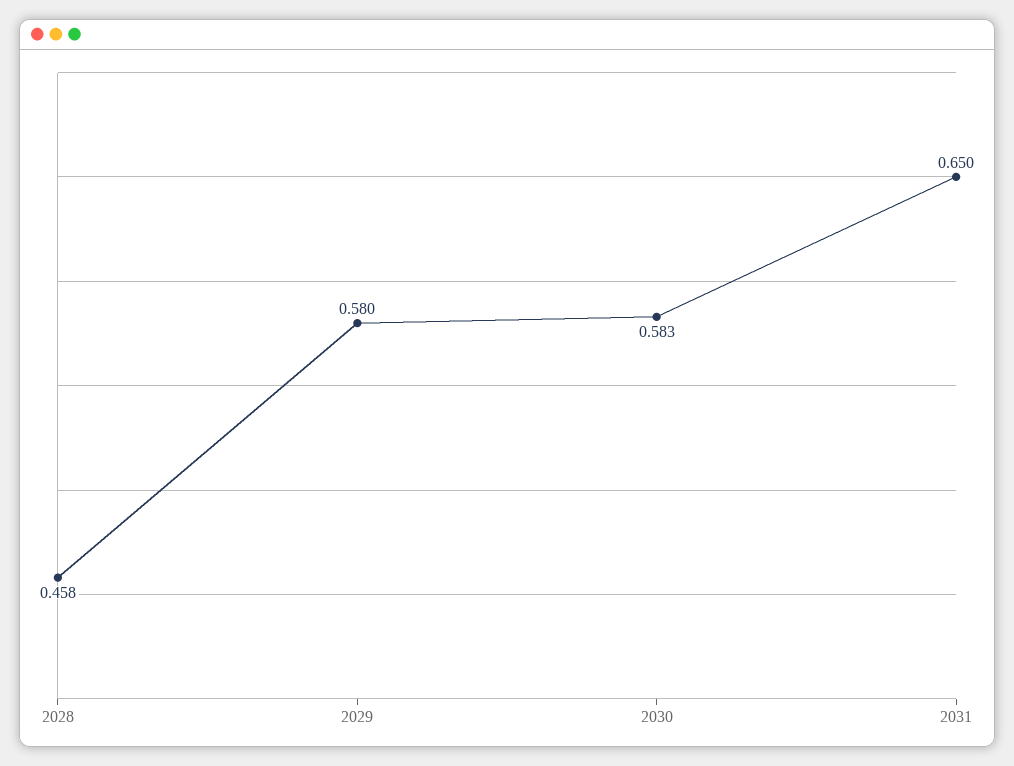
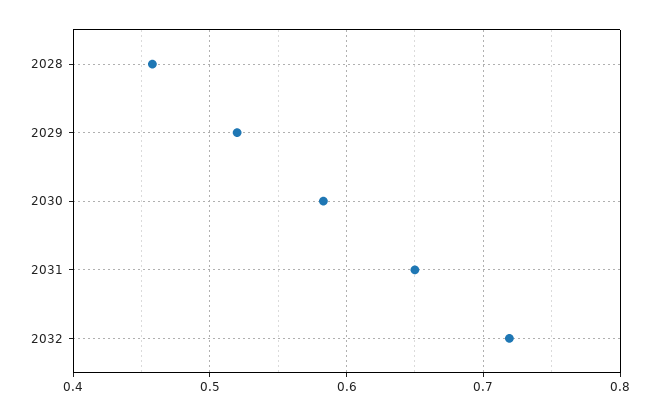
2029: 0.58 -> 0.52
2032: none -> 0.72

